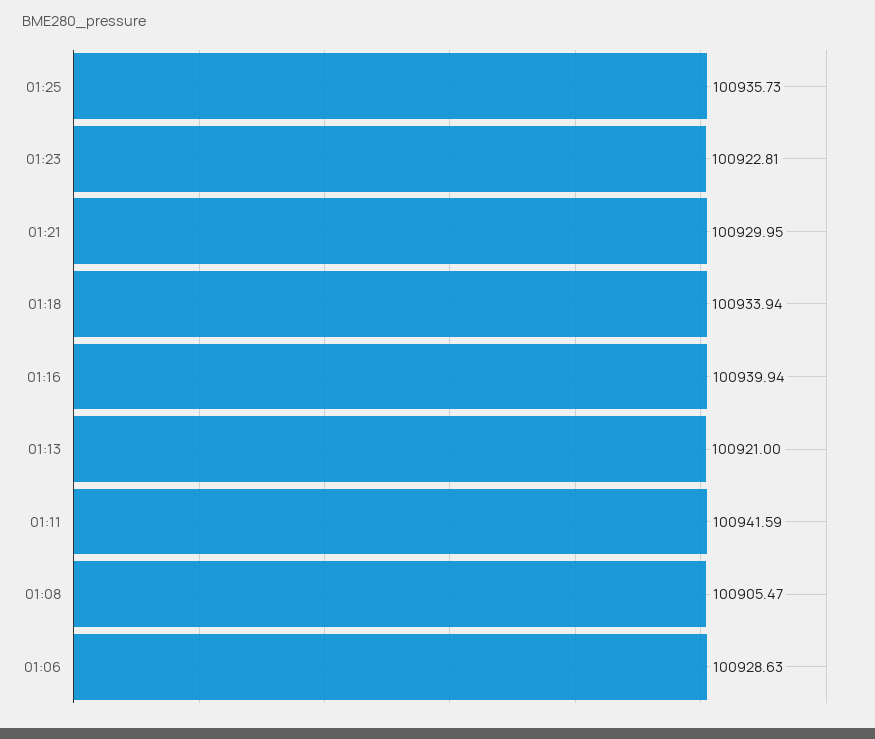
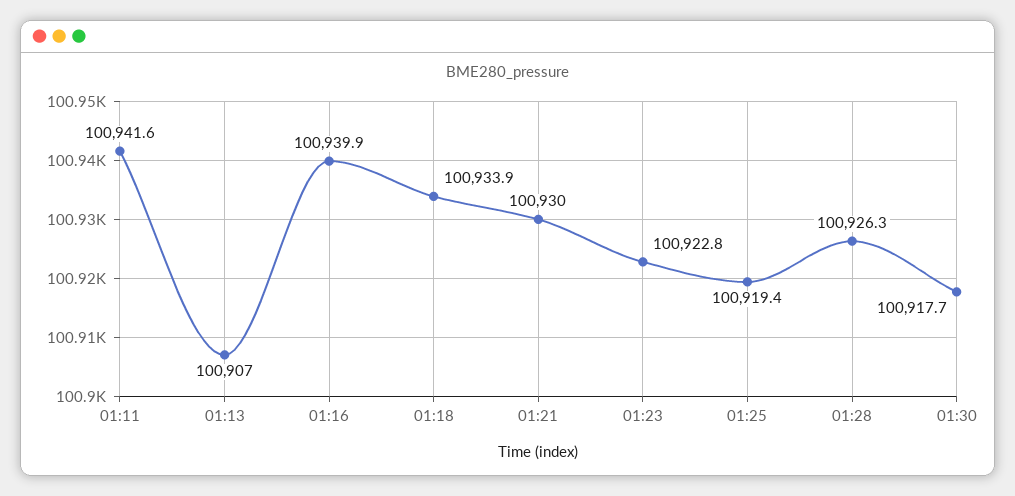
01:25: 100935.73 -> 100919.4
01:13: 100921 -> 100907
01:08: 100905.47 -> none
01:06: 100928.63 -> none
01:28: none -> 100926.3
01:30: none -> 100917.7

